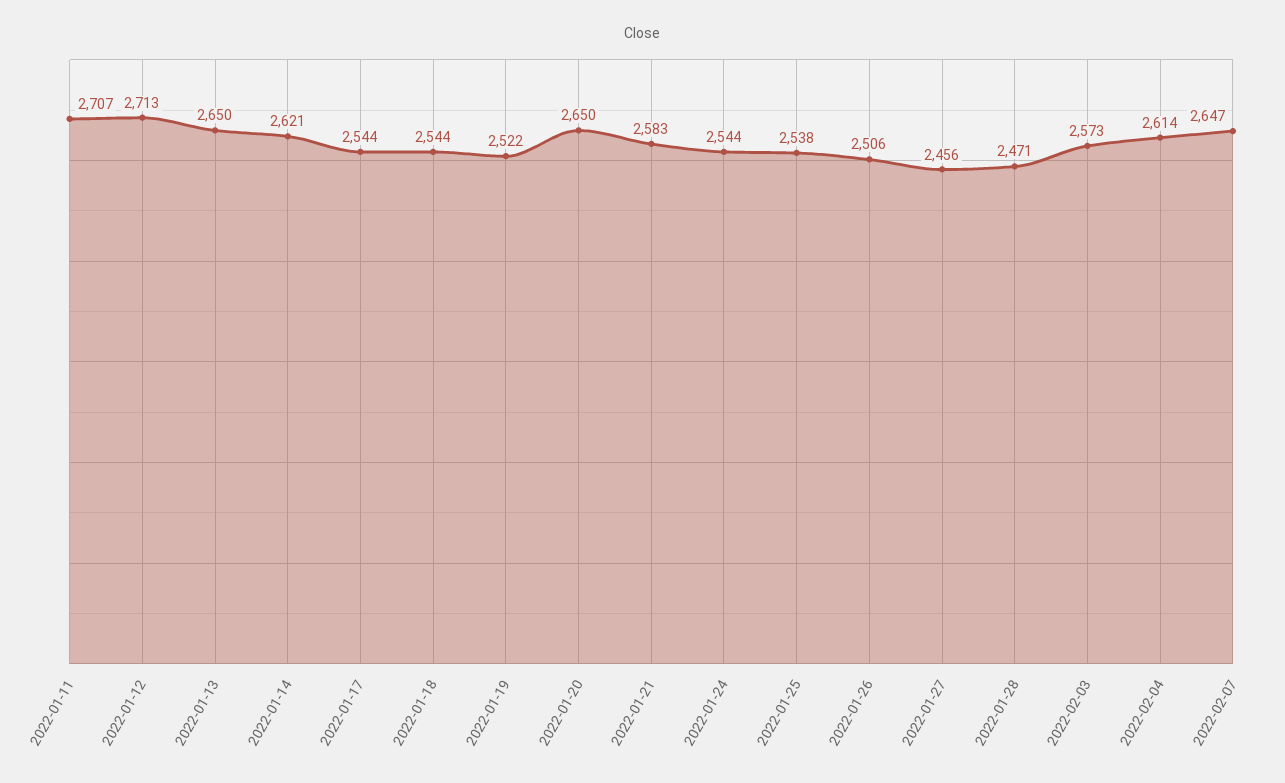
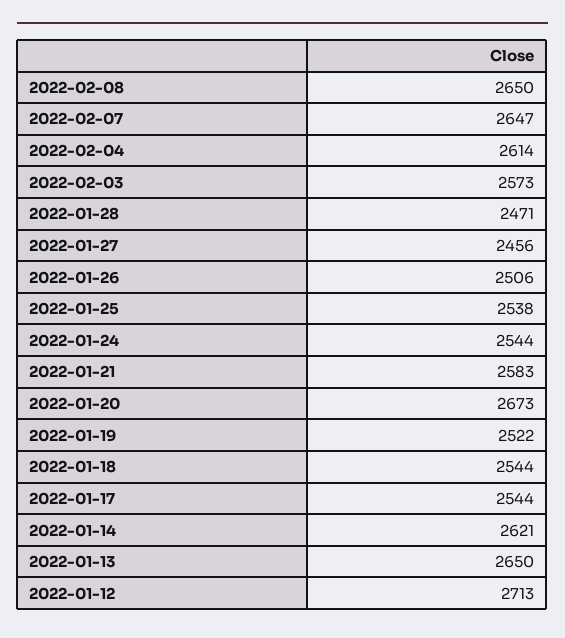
2022-01-11: 2707 -> none
2022-01-20: 2650 -> 2673
2022-02-08: none -> 2650

